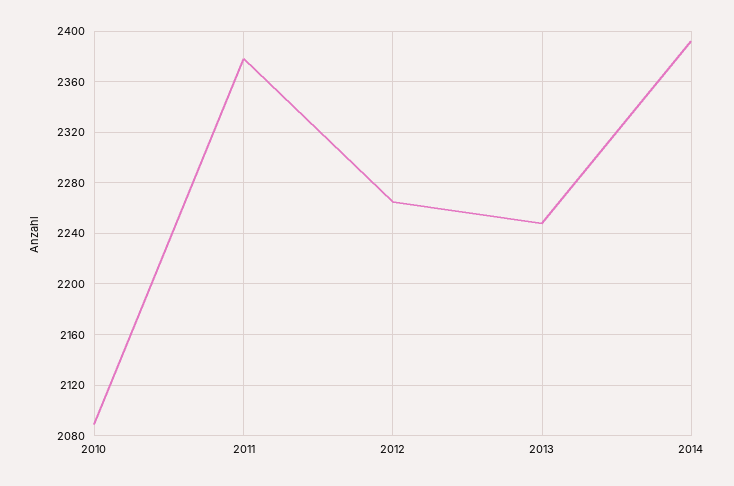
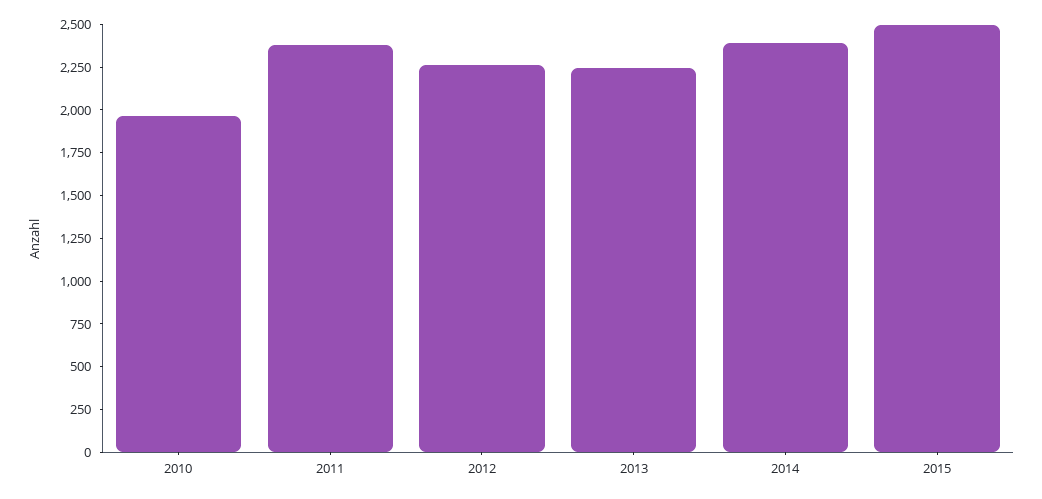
2010: 2090 -> 1950
2015: none -> 2500

